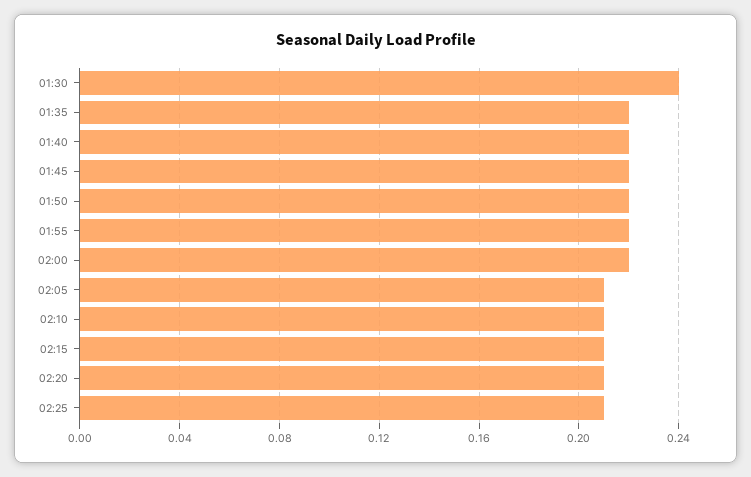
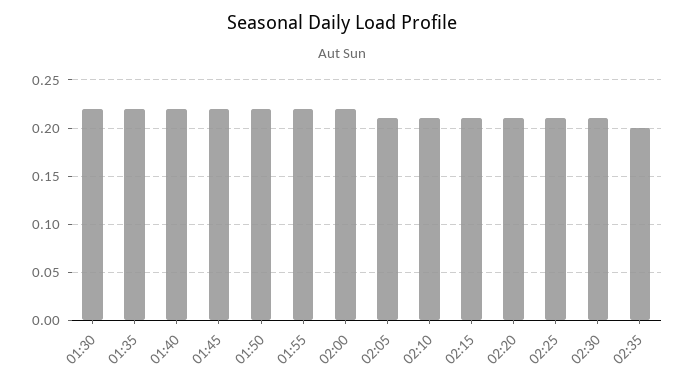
01:30: 0.24 -> 0.22
02:30: none -> 0.21
02:35: none -> 0.2

